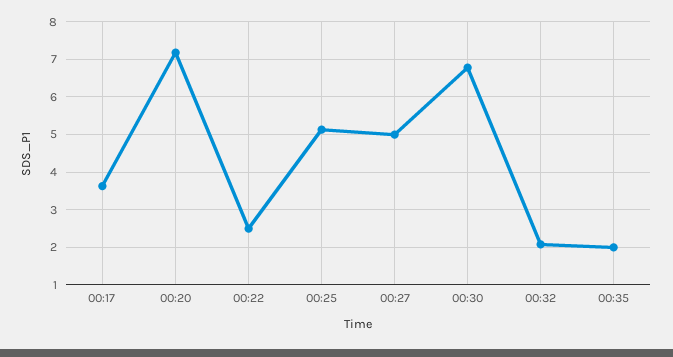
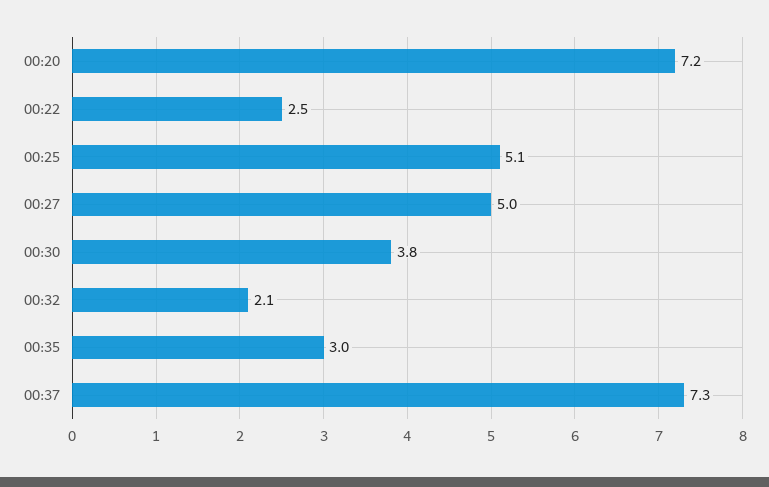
00:17: 3.6 -> none
00:30: 6.8 -> 3.8
00:35: 2 -> 3
00:37: none -> 7.3

